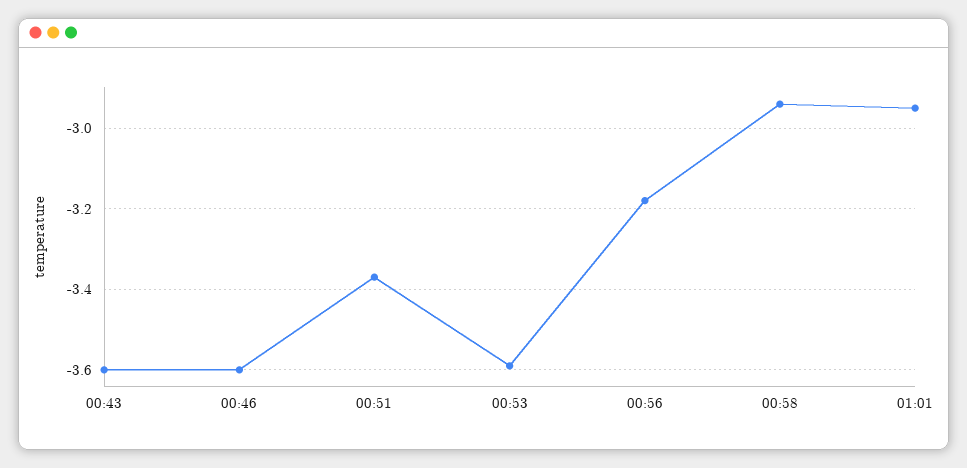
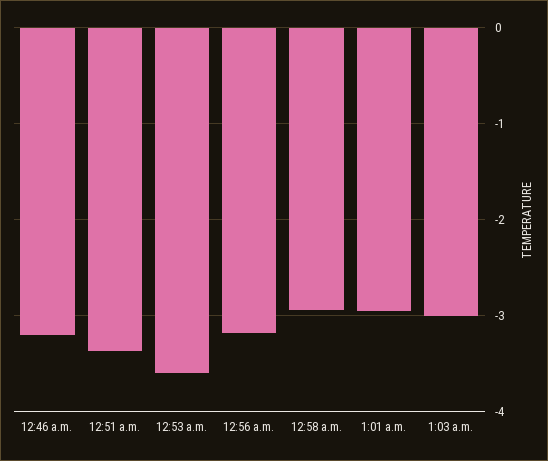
00:43: -3.6 -> none
00:46: -3.6 -> -3.2
1:03 a.m.: none -> -3

